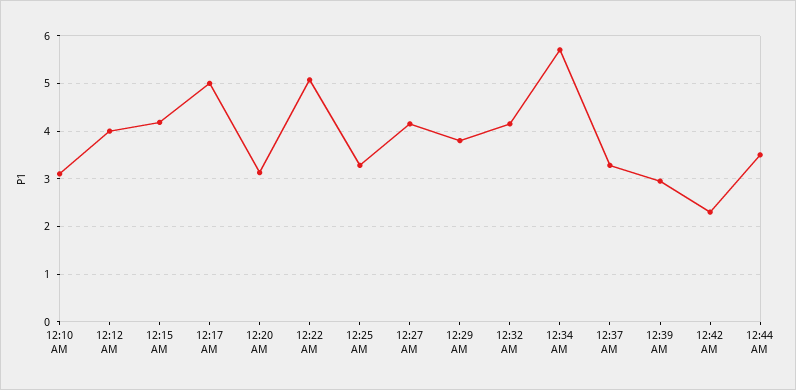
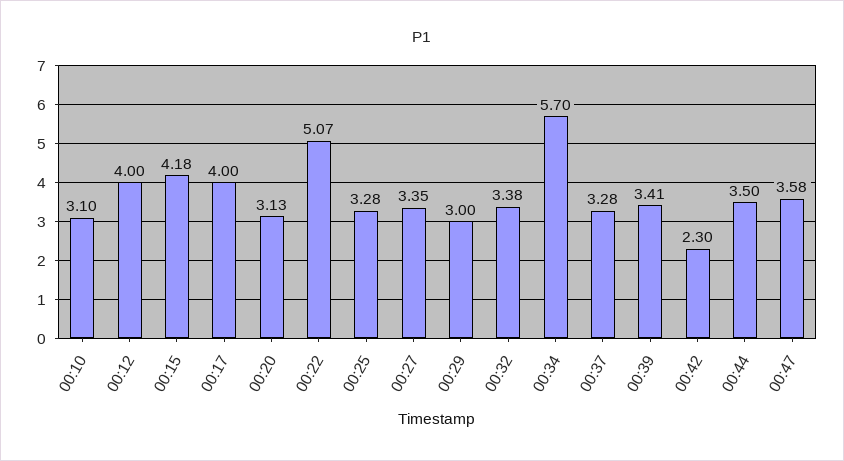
12:17 AM: 5 -> 4
12:27 AM: 4.2 -> 3.35
12:29 AM: 3.8 -> 3
12:32 AM: 4.2 -> 3.38
12:39 AM: 3 -> 3.41
00:47: none -> 3.58

